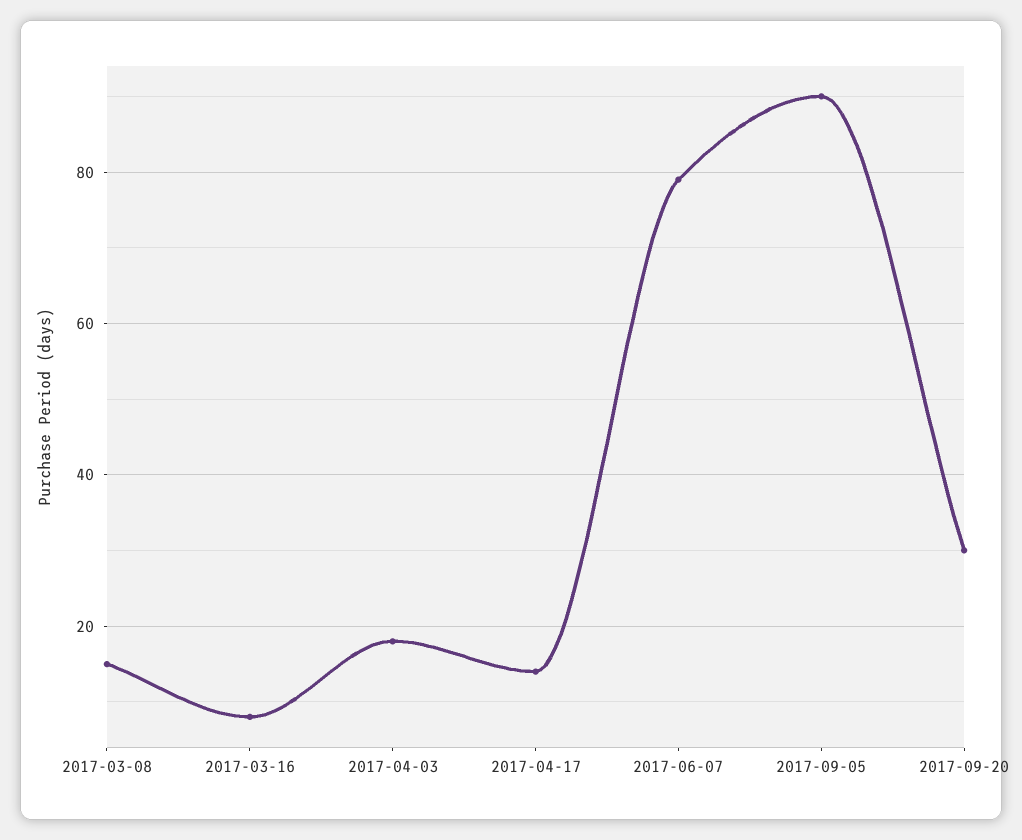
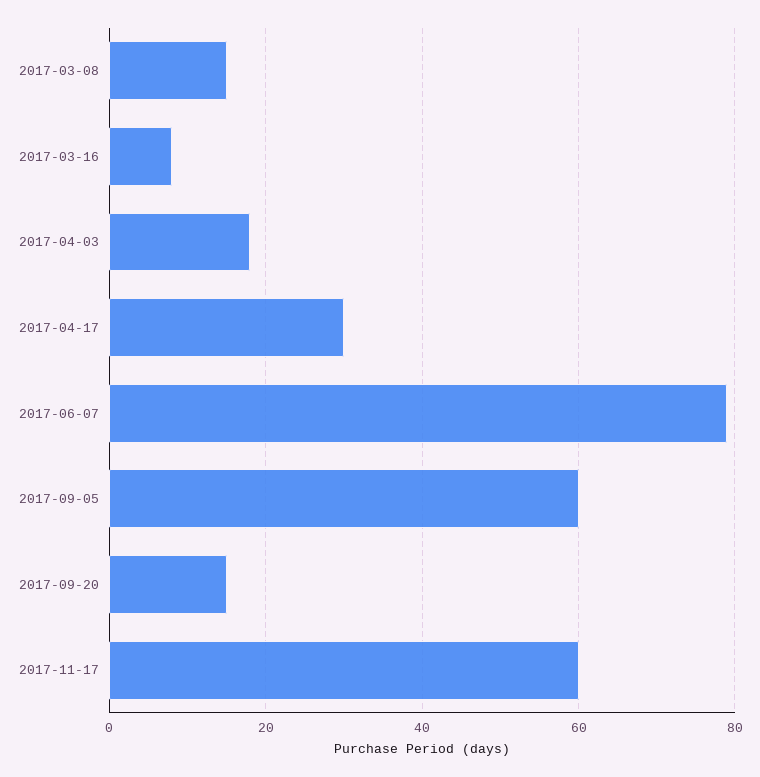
2017-04-17: 15 -> 30
2017-09-05: 90 -> 60
2017-09-20: 30 -> 15
2017-11-17: none -> 60

